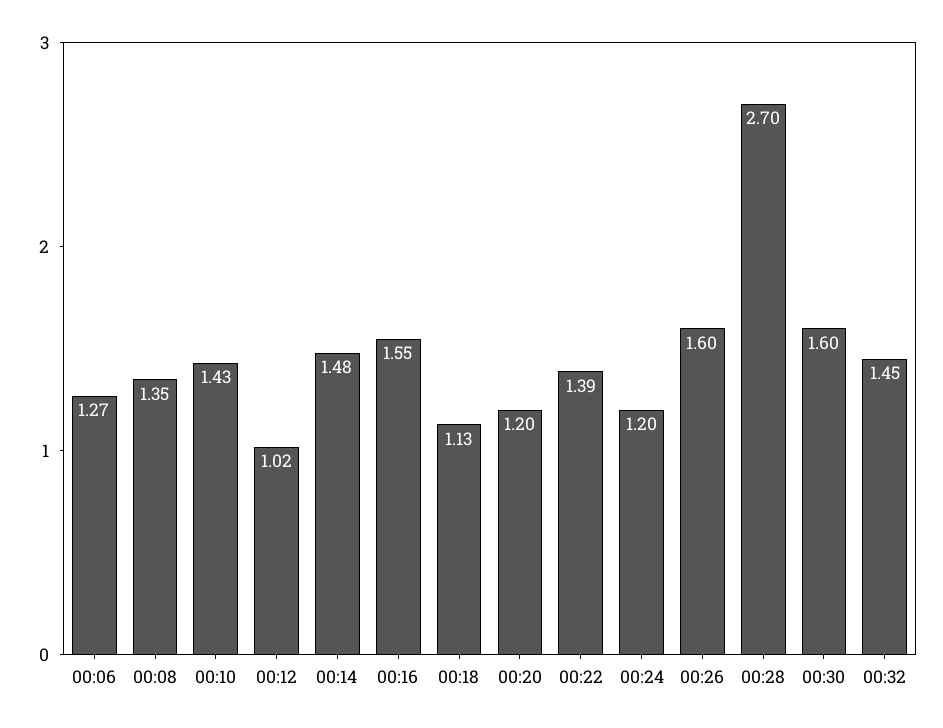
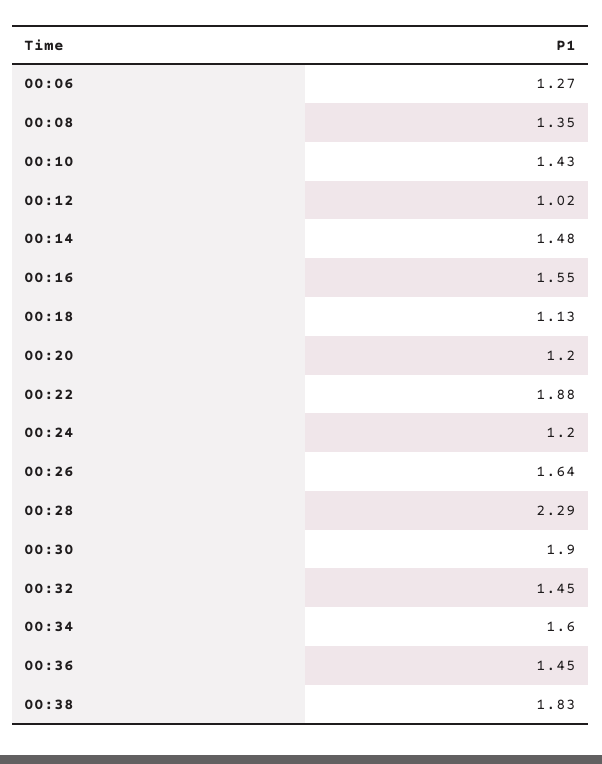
00:22: 1.39 -> 1.88
00:26: 1.6 -> 1.64
00:28: 2.7 -> 2.29
00:30: 1.6 -> 1.9
00:34: none -> 1.6
00:36: none -> 1.45
00:38: none -> 1.83

